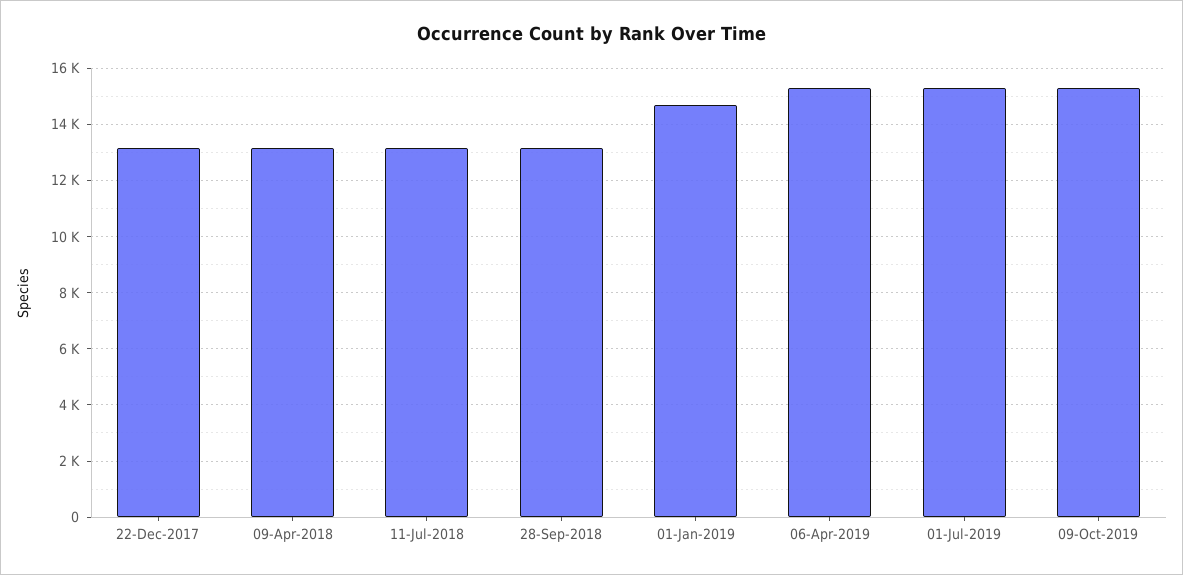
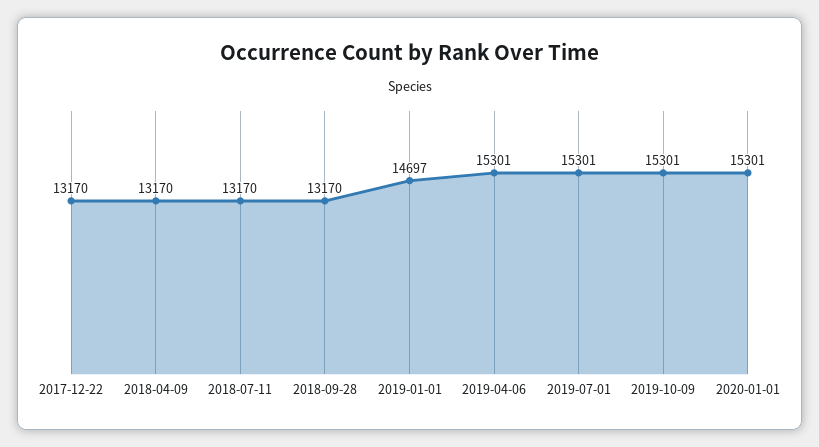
2020-01-01: none -> 15301

